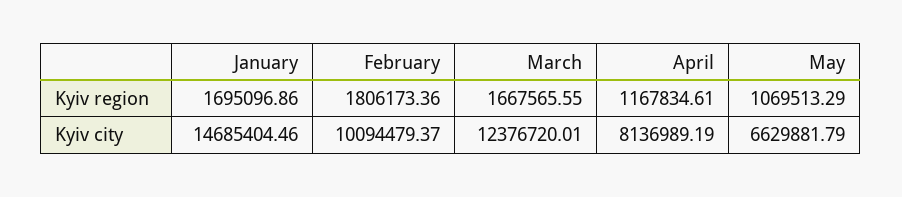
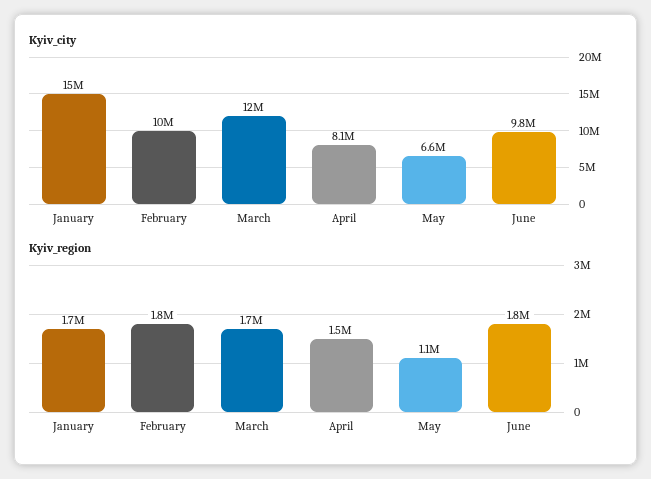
Kyiv region, April: 1167834.61 -> 1500000
Kyiv city, June: none -> 9800000
Kyiv region, June: none -> 1800000

